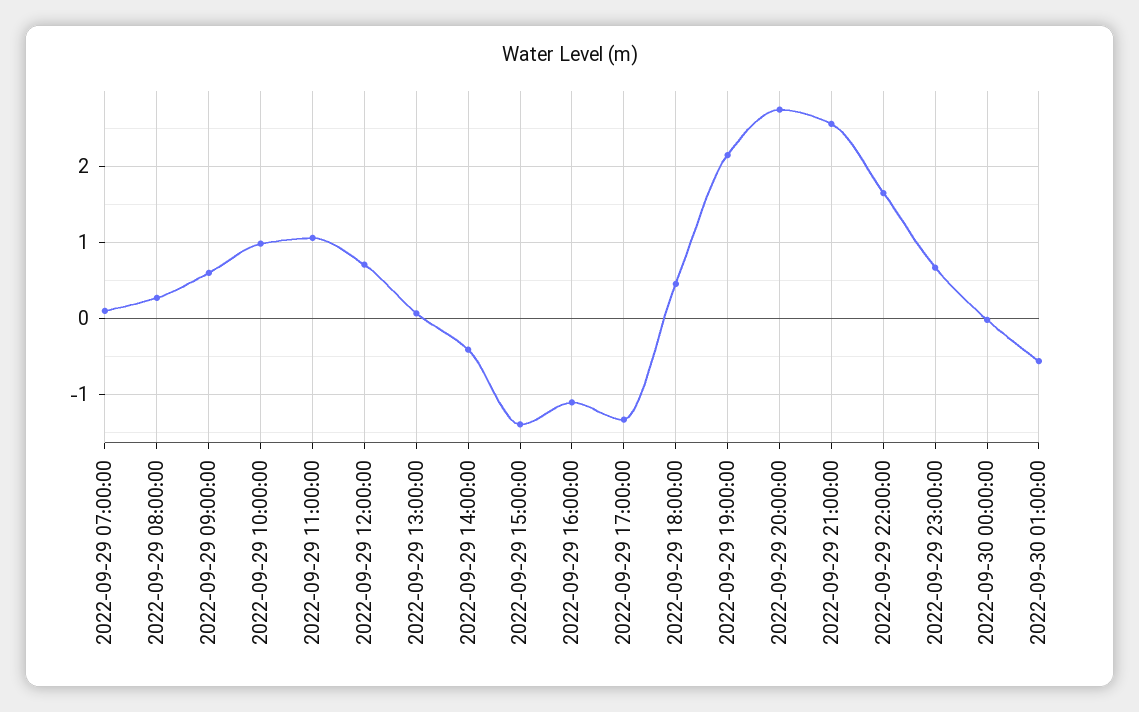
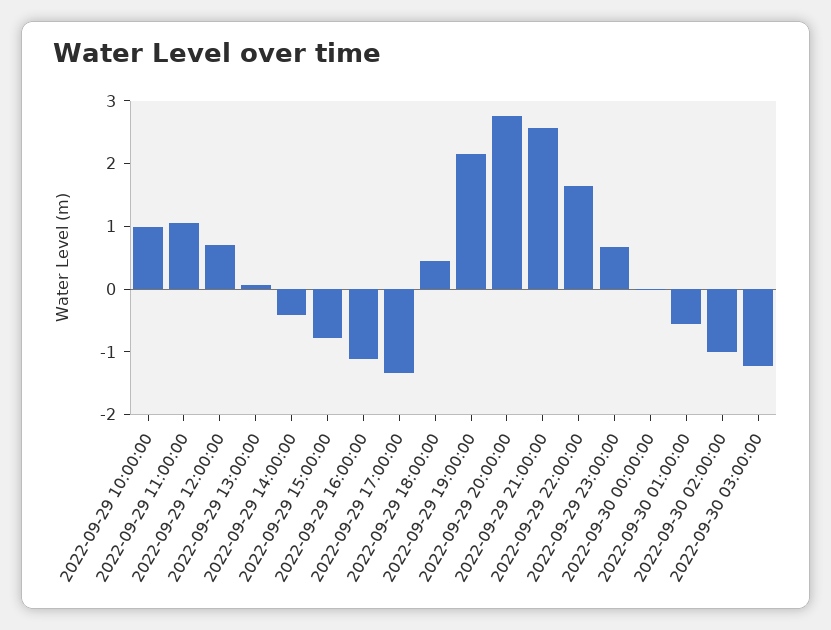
2022-09-29 07:00:00: 0.1 -> none
2022-09-29 08:00:00: 0.3 -> none
2022-09-29 09:00:00: 0.6 -> none
2022-09-29 15:00:00: -1.4 -> -0.8
2022-09-30 02:00:00: none -> -1
2022-09-30 03:00:00: none -> -1.2

